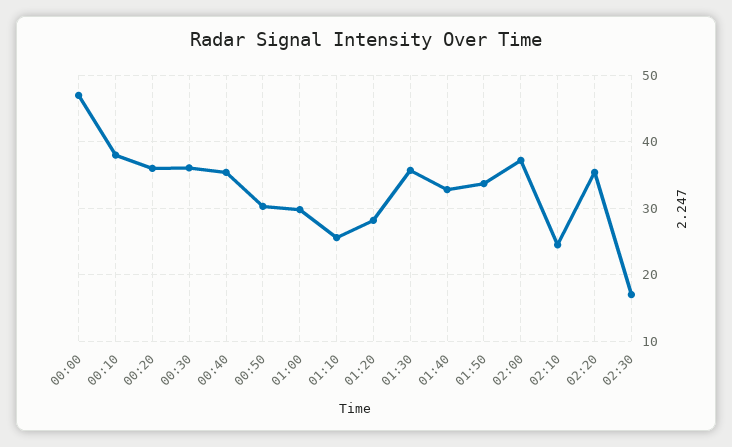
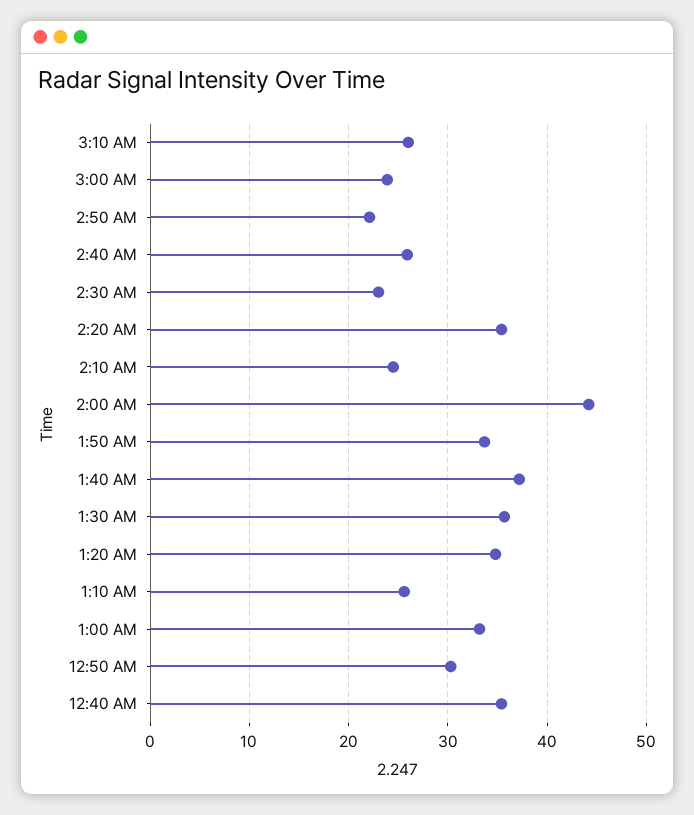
00:00: 47 -> none
00:10: 38 -> none
00:20: 36 -> none
00:30: 36 -> none
01:00: 30 -> 33
01:20: 28 -> 35
01:40: 33 -> 37
02:00: 37 -> 44
02:30: 17 -> 23
3:10 AM: none -> 26
3:00 AM: none -> 24
2:50 AM: none -> 22
2:40 AM: none -> 26

